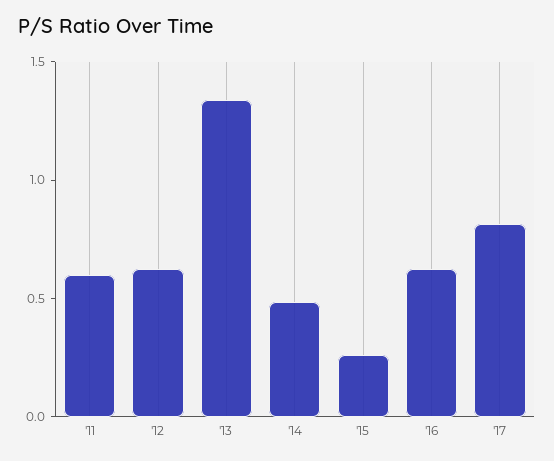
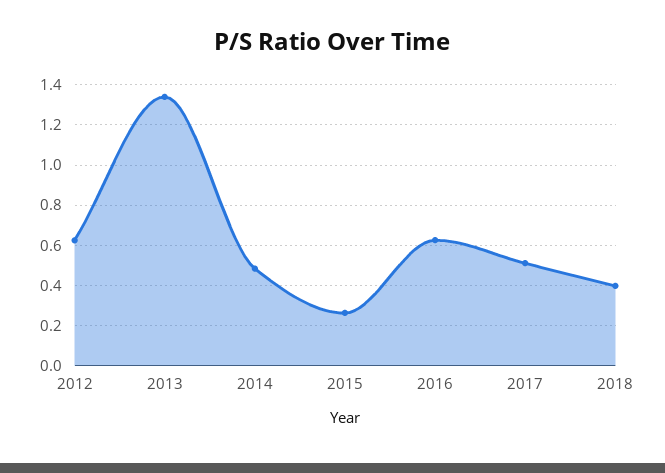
'11: 0.6 -> none
'17: 0.8 -> 0.5
2018: none -> 0.4

